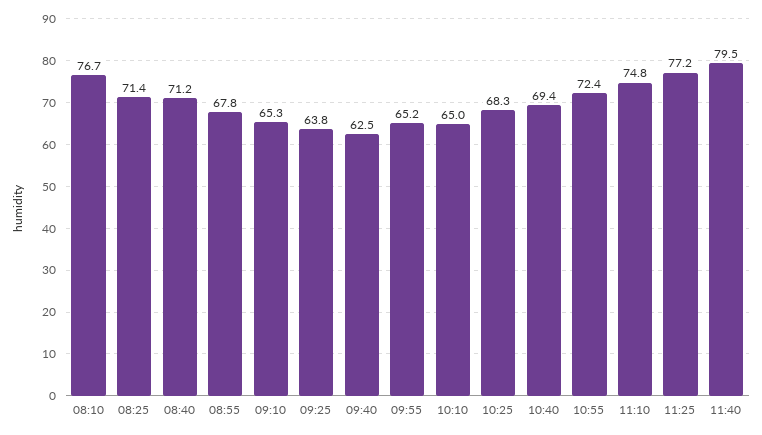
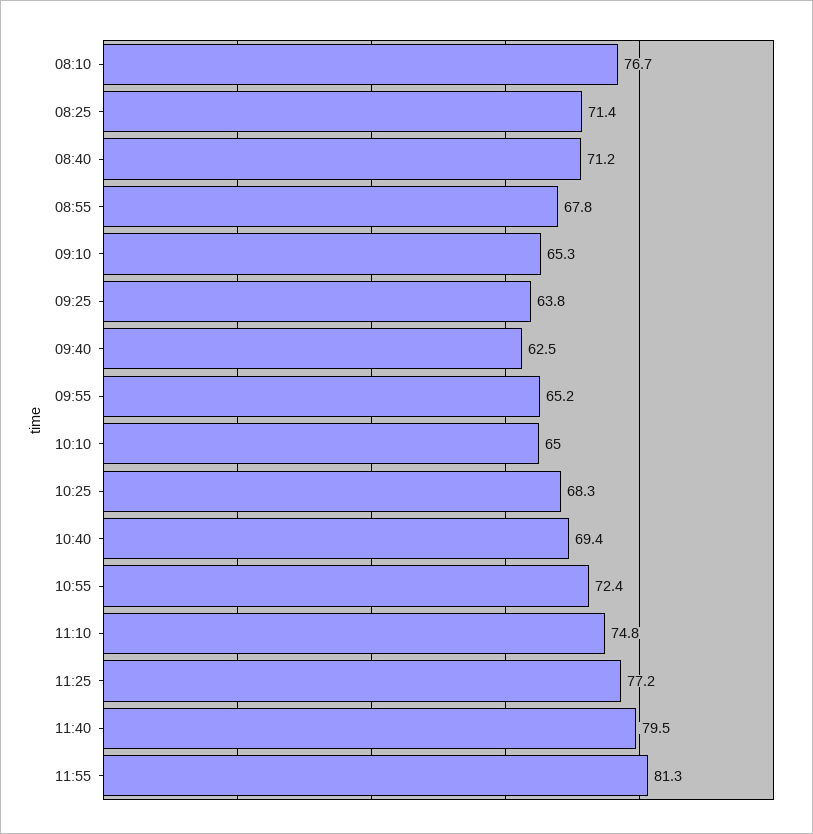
11:55: none -> 81.3

